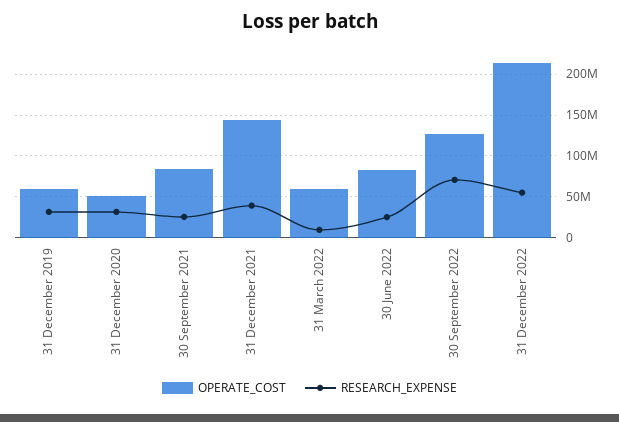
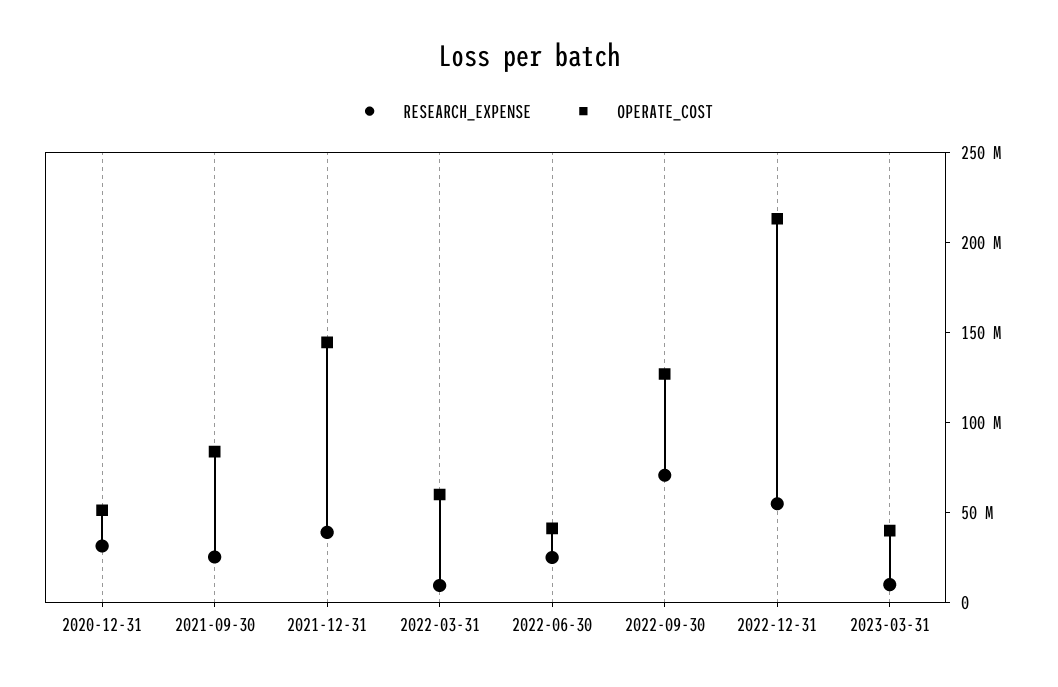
OPERATE_COST, 31 December 2019: 60000000 -> none
RESEARCH_EXPENSE, 31 December 2019: 30000000 -> none
OPERATE_COST, 30 June 2022: 80000000 -> 40000000
RESEARCH_EXPENSE, 2023-03-31: none -> 10000000
OPERATE_COST, 2023-03-31: none -> 40000000

